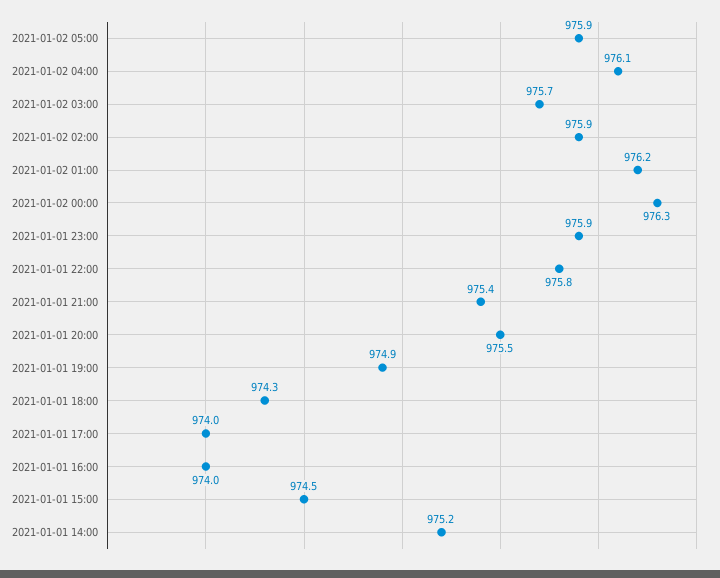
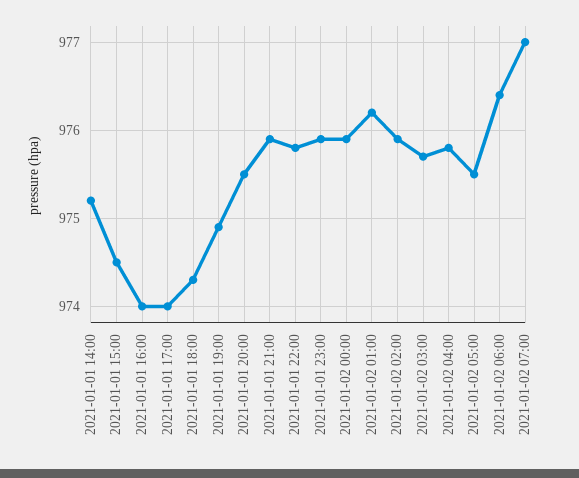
2021-01-02 05:00: 975.9 -> 975.5
2021-01-02 04:00: 976.1 -> 975.8
2021-01-02 00:00: 976.3 -> 975.9
2021-01-01 21:00: 975.4 -> 975.9
2021-01-02 06:00: none -> 976.4
2021-01-02 07:00: none -> 977

